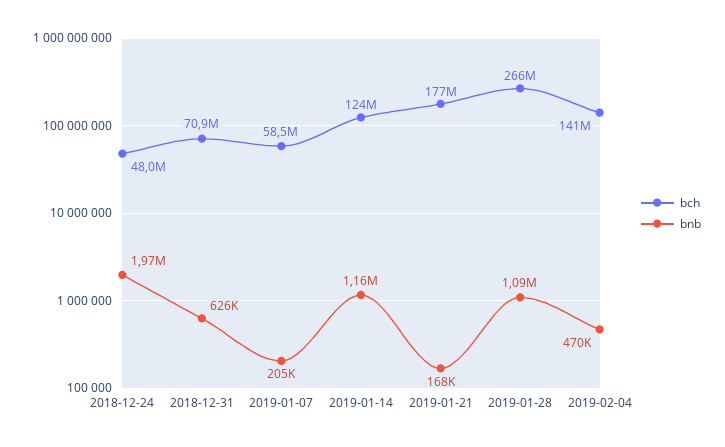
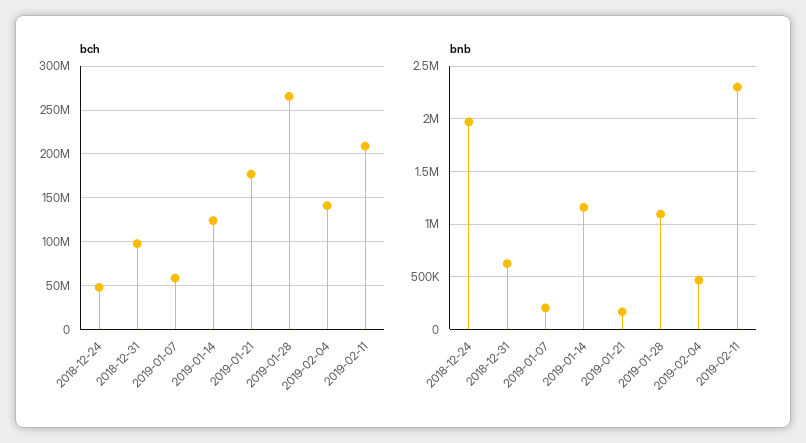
bch, 2018-12-31: 70900000 -> 100000000
bch, 2019-02-11: none -> 210000000
bnb, 2019-02-11: none -> 2300000

